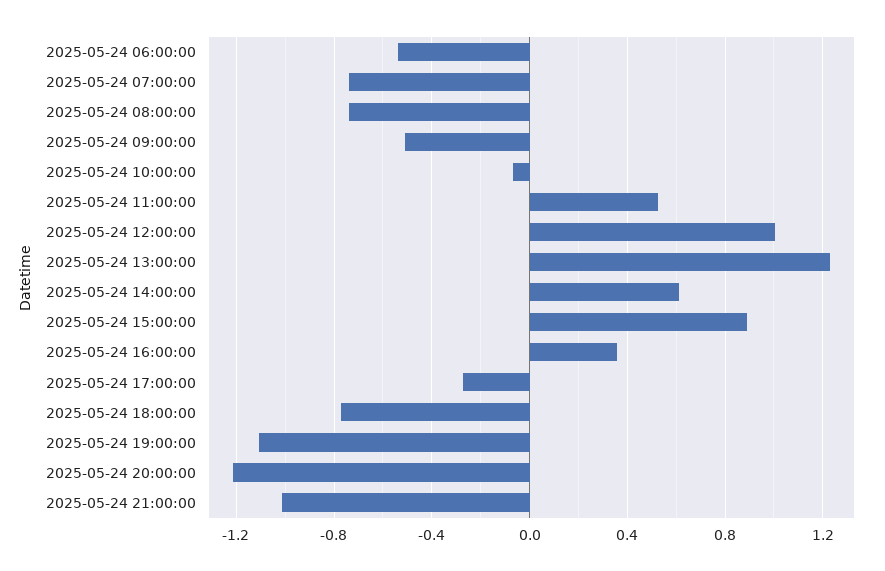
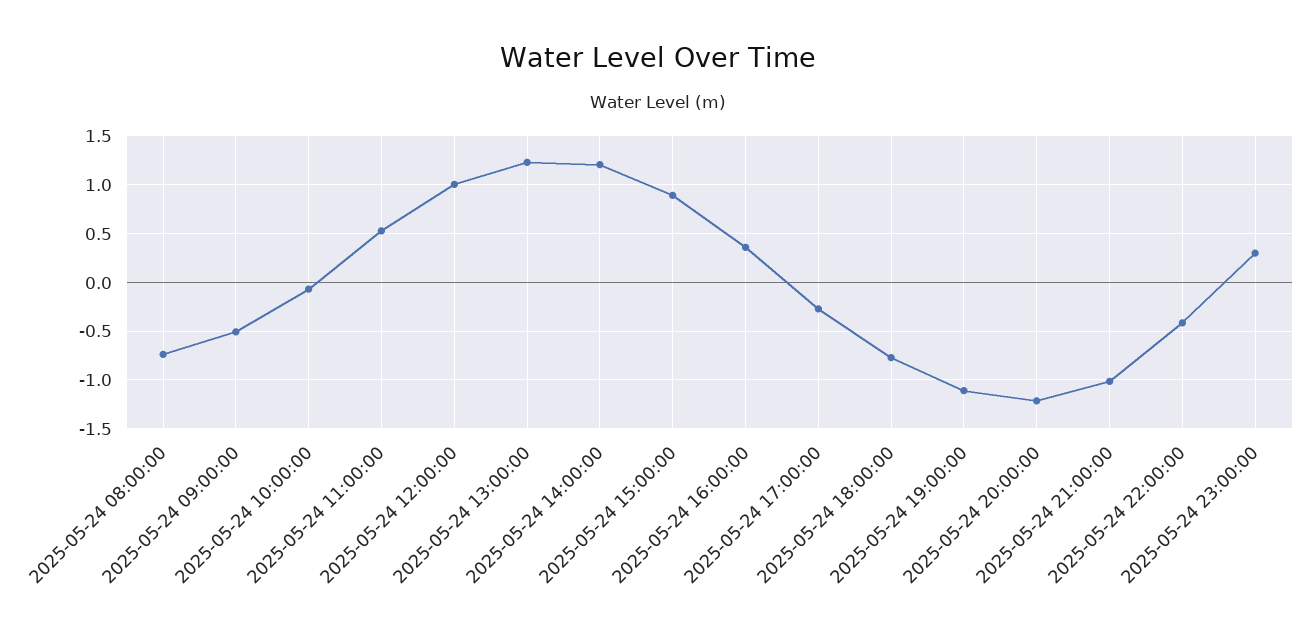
2025-05-24 06:00:00: -0.55 -> none
2025-05-24 07:00:00: -0.75 -> none
2025-05-24 14:00:00: 0.6 -> 1.2
2025-05-24 22:00:00: none -> -0.4
2025-05-24 23:00:00: none -> 0.3

